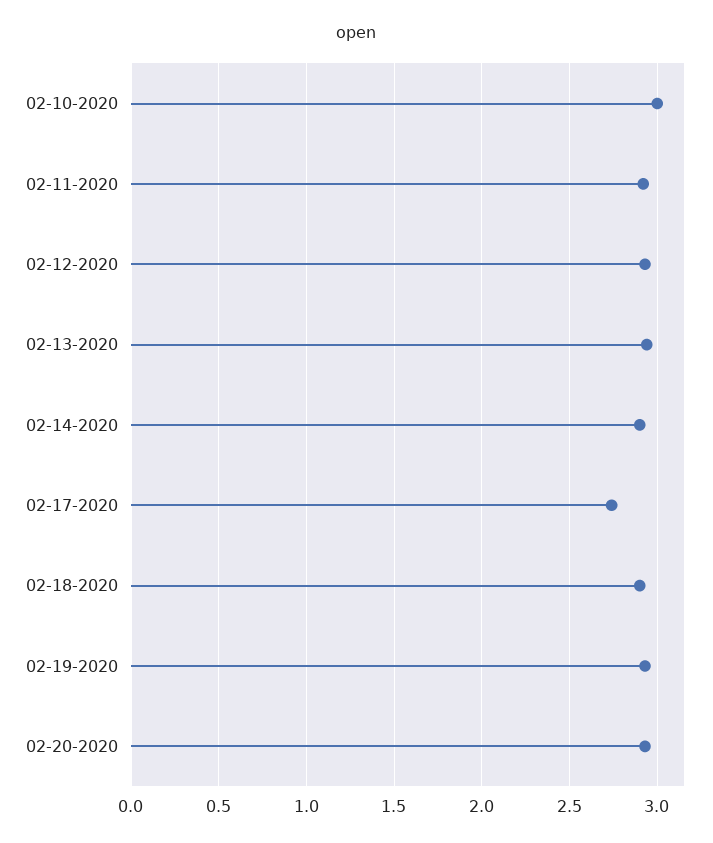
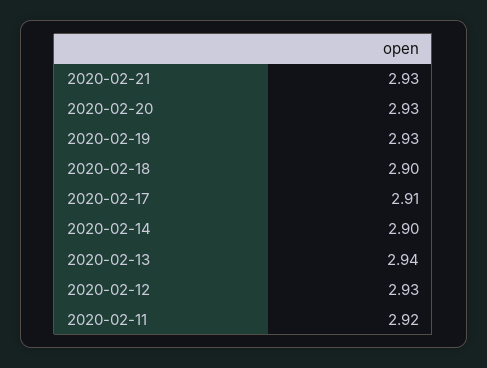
02-10-2020: 3 -> none
02-17-2020: 2.75 -> 2.91
2020-02-21: none -> 2.93

